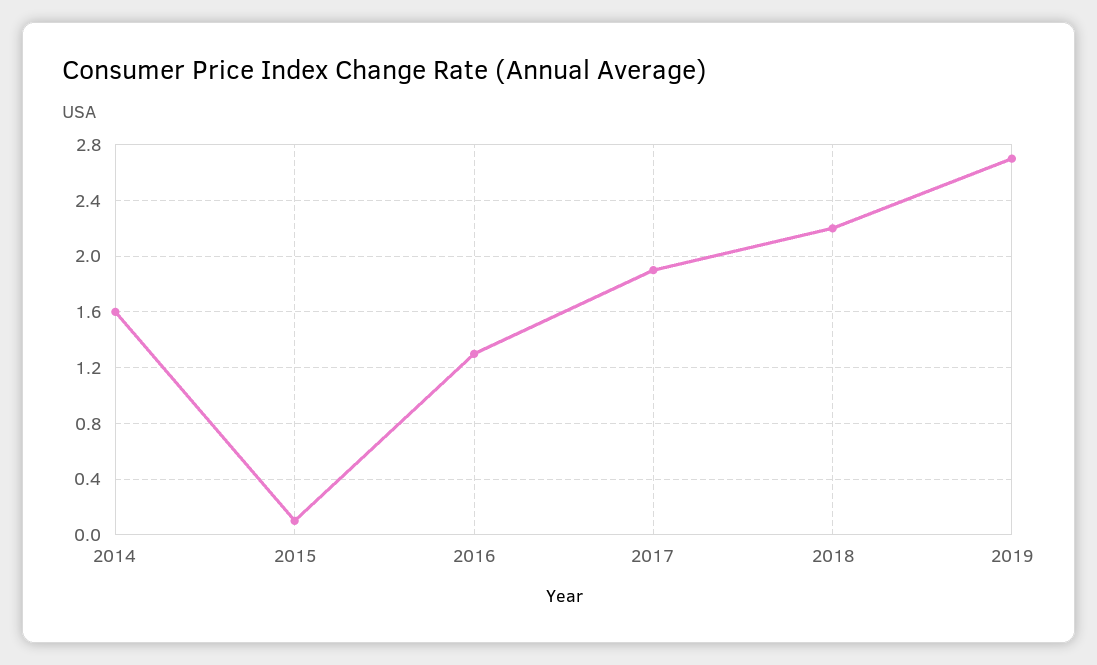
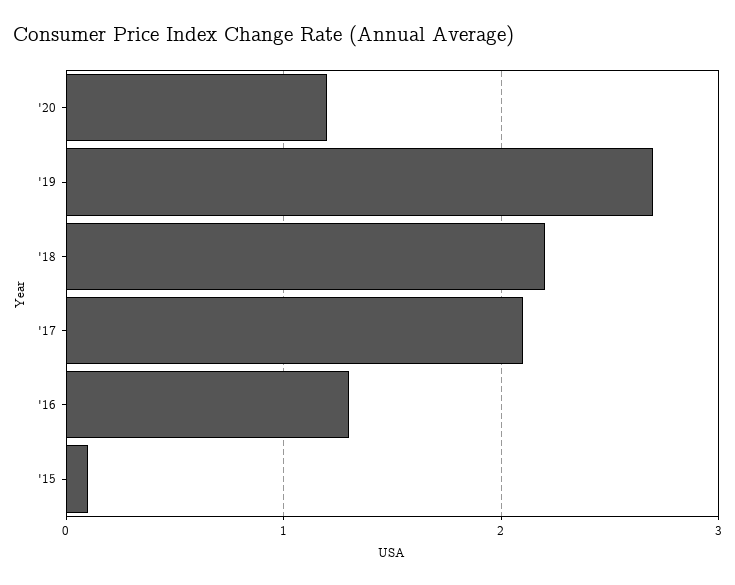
2014: 1.6 -> none
2017: 1.9 -> 2.1
'20: none -> 1.2

